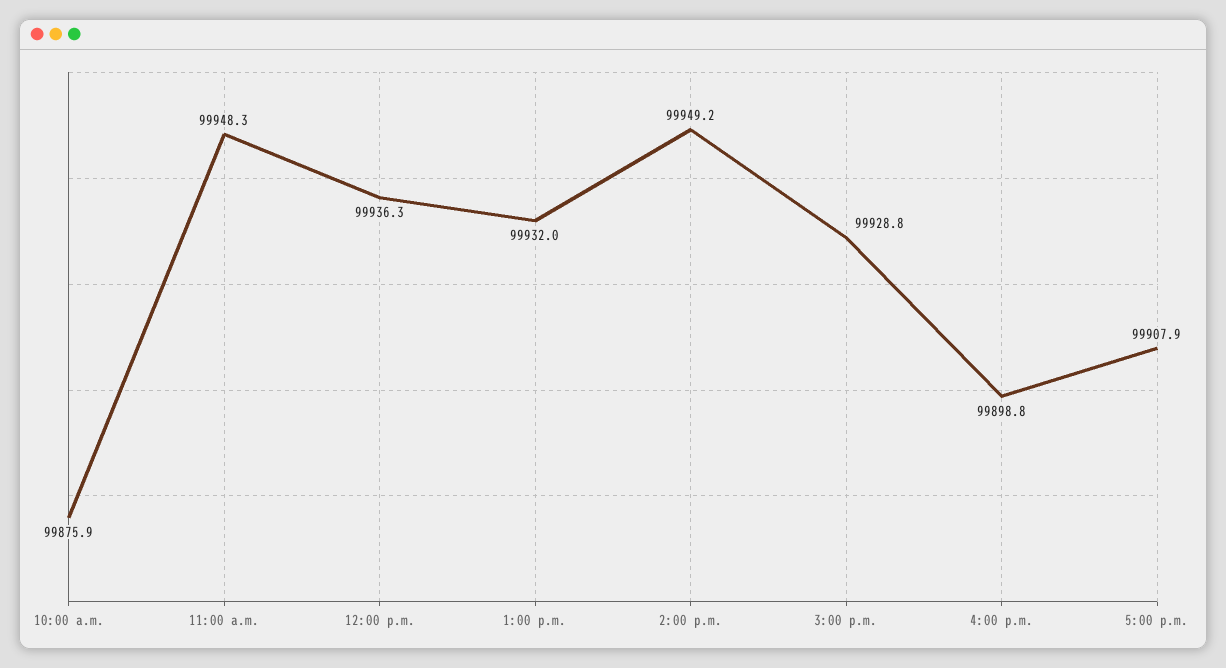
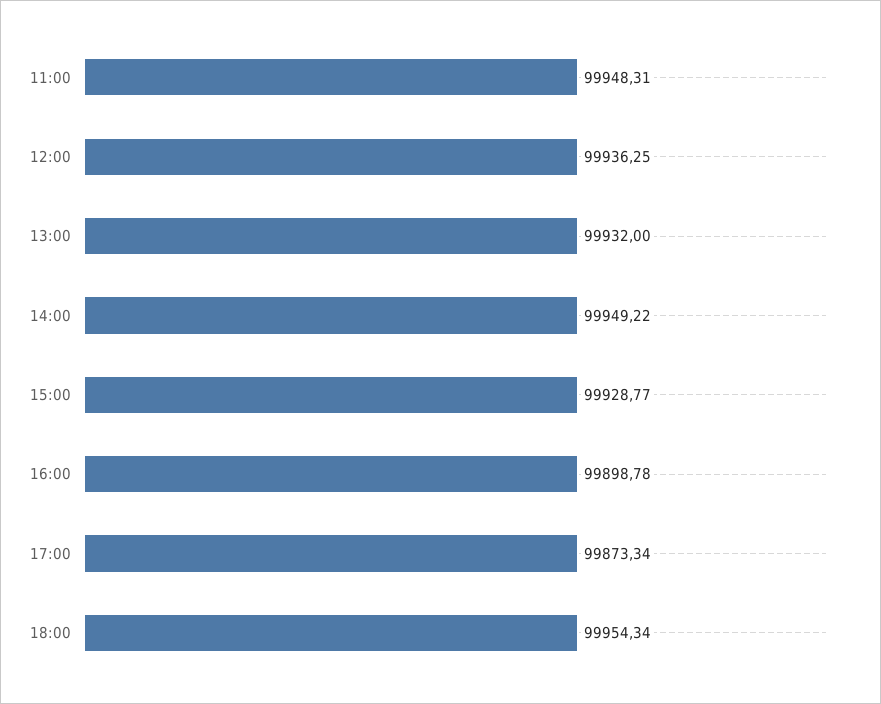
10:00 a.m.: 99875.9 -> none
5:00 p.m.: 99907.9 -> 99873.34
18:00: none -> 99954.34

